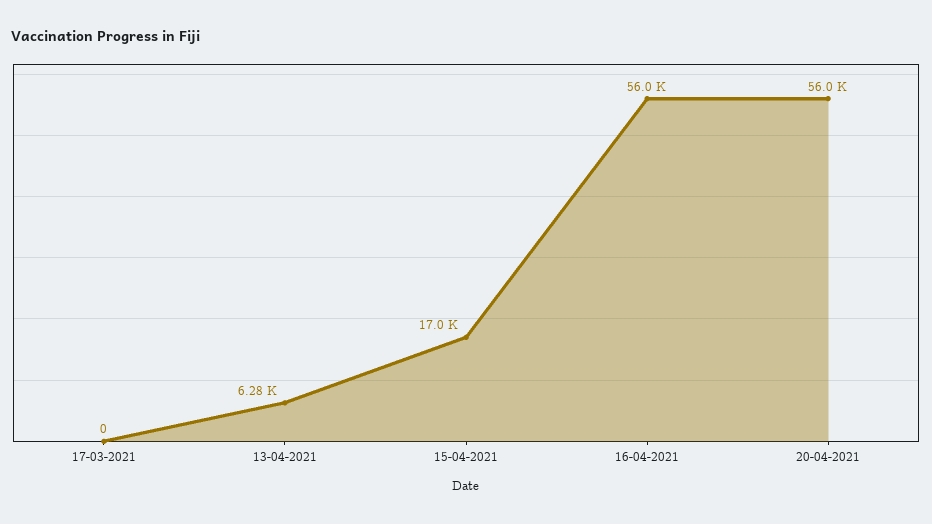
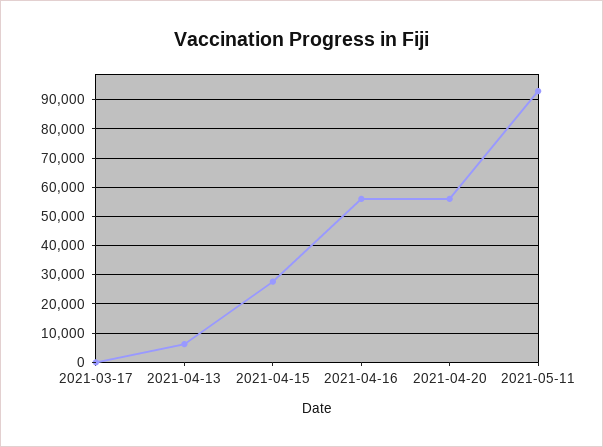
15-04-2021: 17000 -> 27500
2021-05-11: none -> 92500

